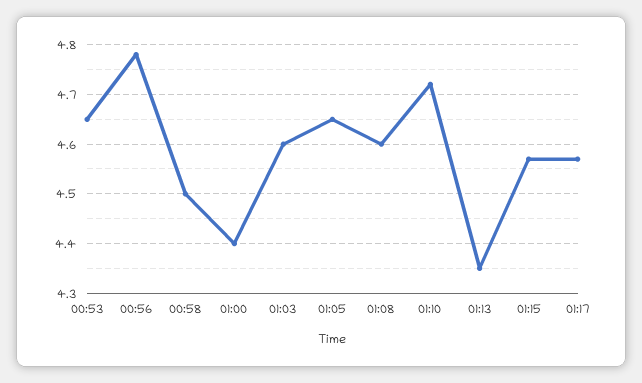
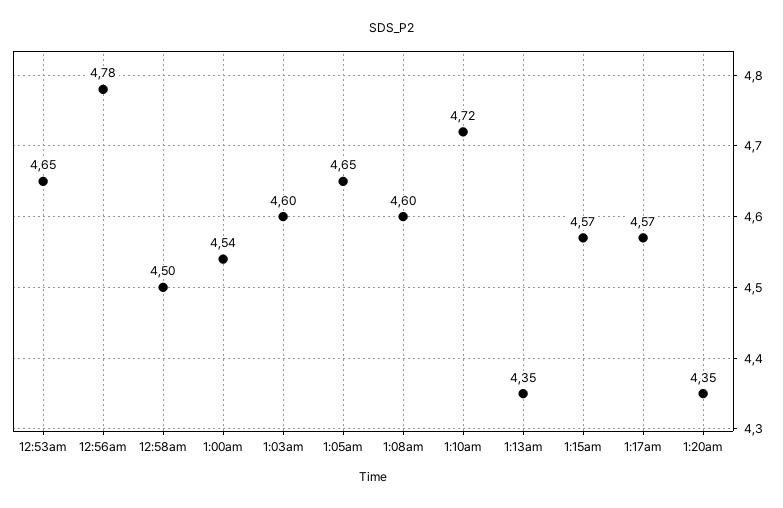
01:00: 4.4 -> 4.54
1:20am: none -> 4.35

